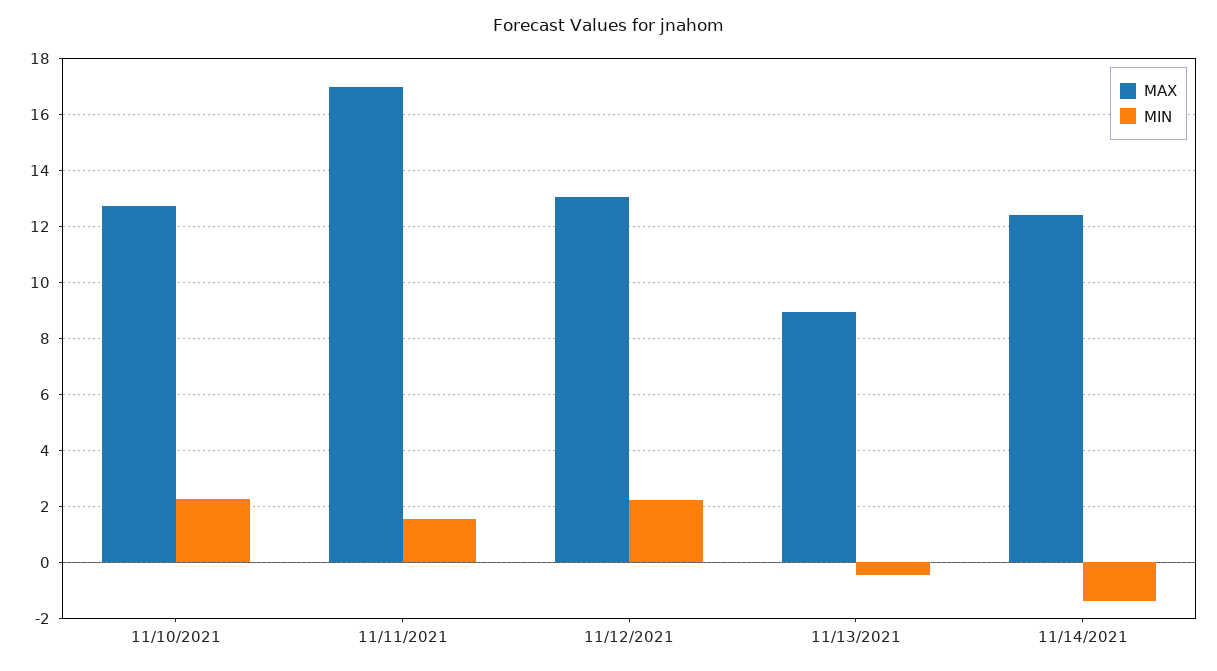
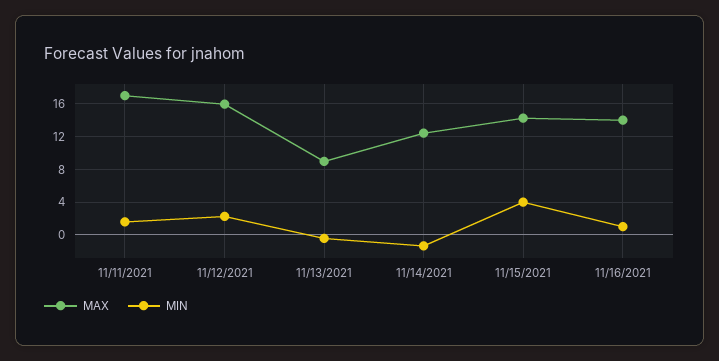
MAX, 11/10/2021: 12.75 -> none
MIN, 11/10/2021: 2.25 -> none
MAX, 11/12/2021: 13 -> 16
MAX, 11/15/2021: none -> 14
MIN, 11/15/2021: none -> 4
MAX, 11/16/2021: none -> 14
MIN, 11/16/2021: none -> 1

